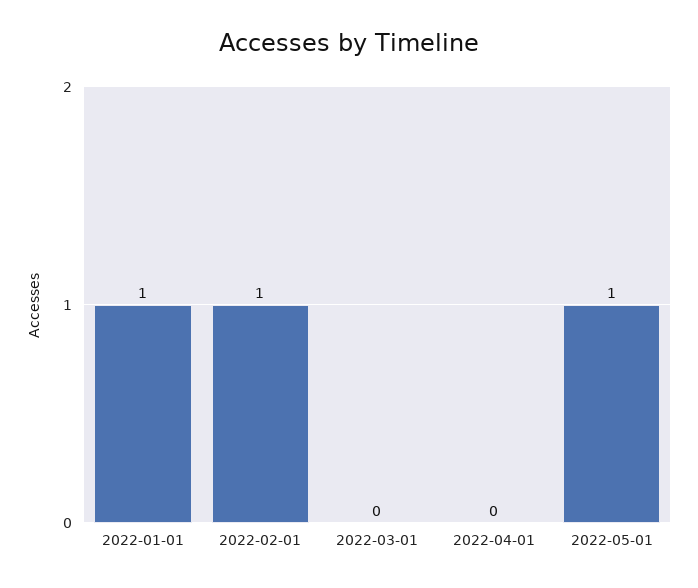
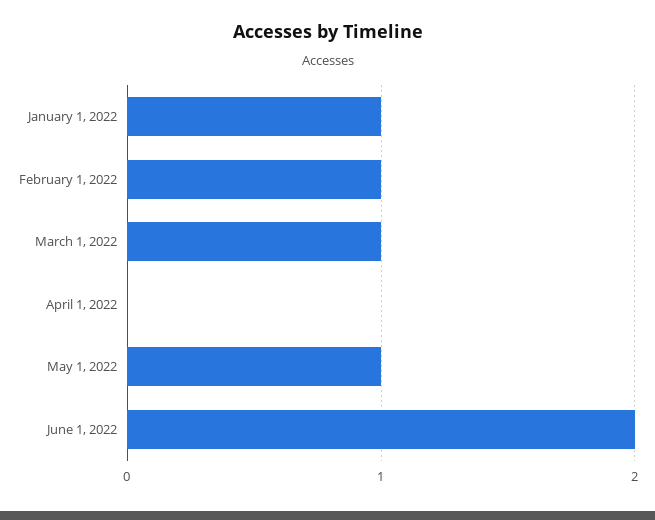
2022-03-01: 0 -> 1
June 1, 2022: none -> 2

